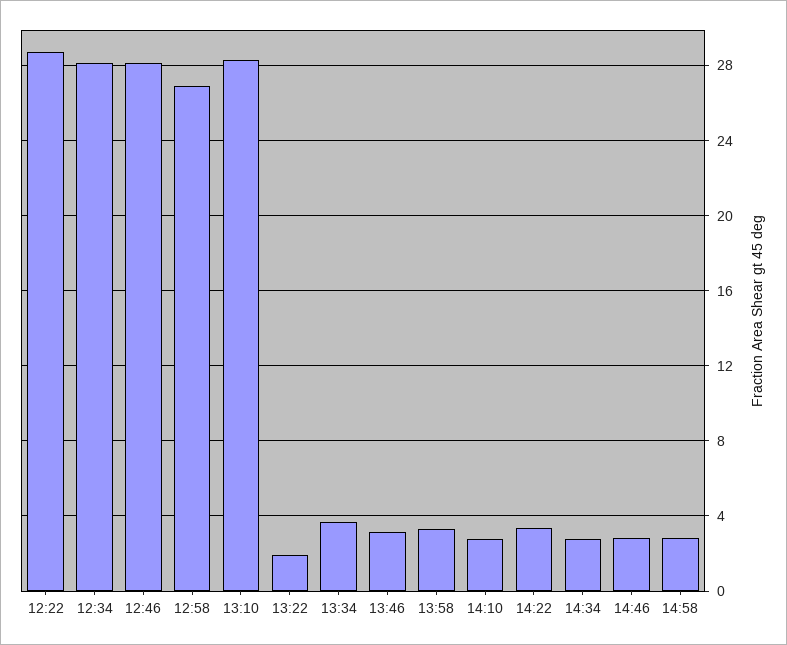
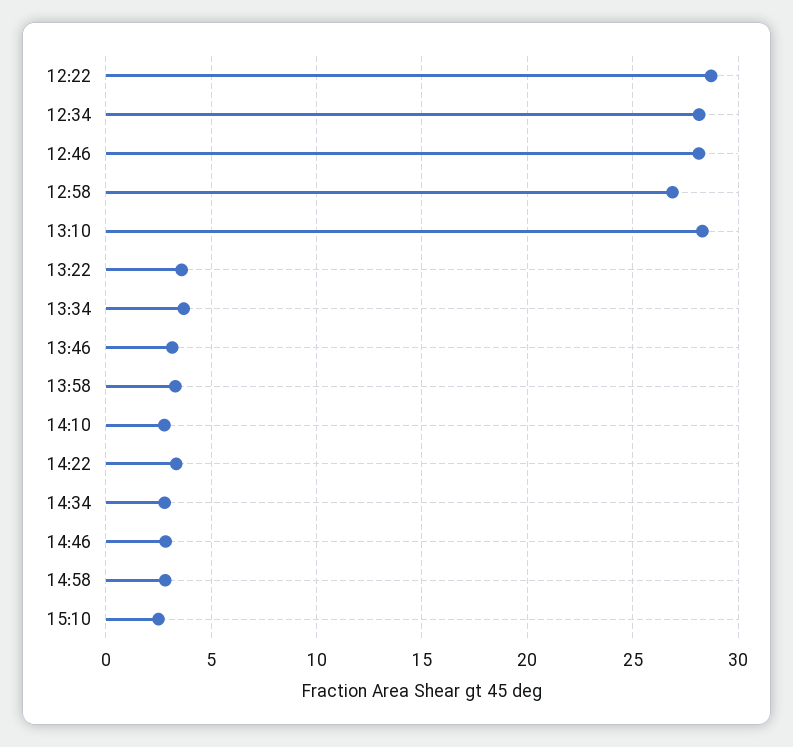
13:22: 2 -> 3.5
15:10: none -> 2.5

